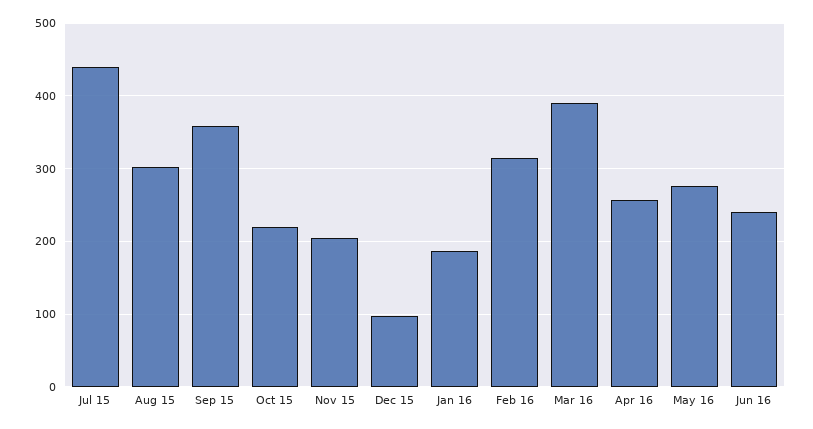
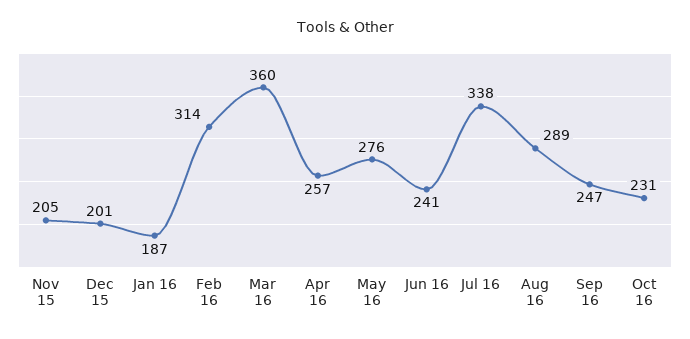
Jul 15: 440 -> none
Aug 15: 300 -> none
Sep 15: 360 -> none
Oct 15: 220 -> none
Dec 15: 100 -> 201
Mar 16: 390 -> 360
Jul 16: none -> 338
Aug 16: none -> 289
Sep 16: none -> 247
Oct 16: none -> 231

